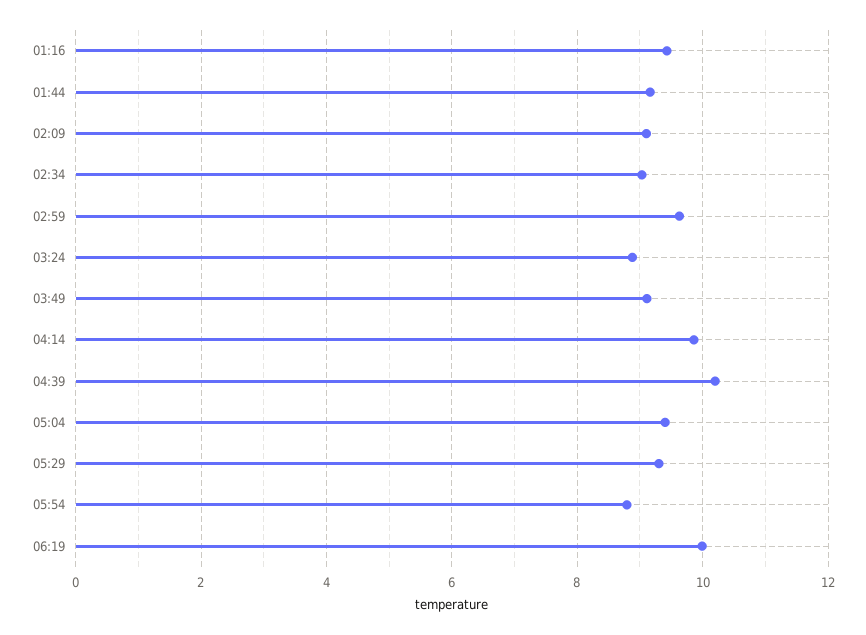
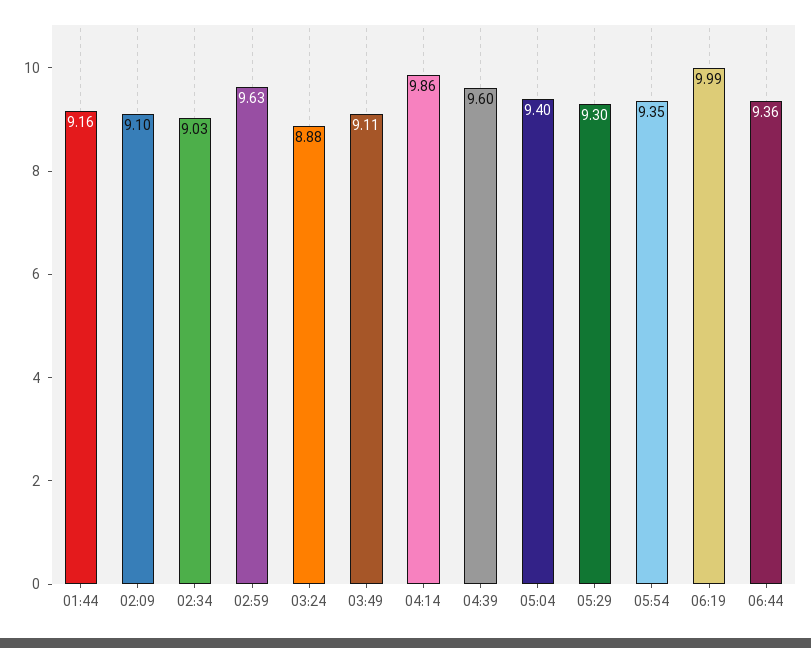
01:16: 9.4 -> none
04:39: 10.2 -> 9.6
05:54: 8.8 -> 9.35
06:44: none -> 9.36

